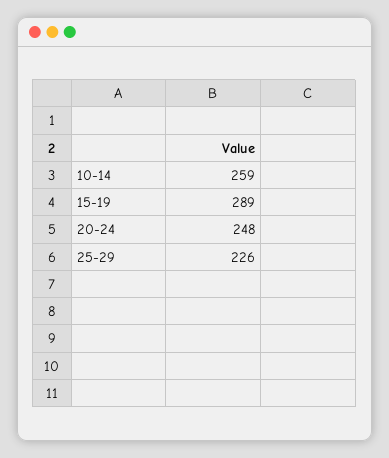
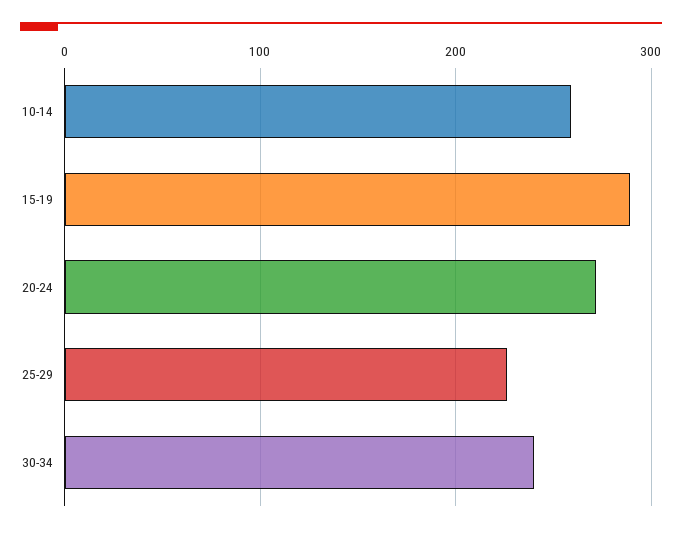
20-24: 248 -> 270
30-34: none -> 240

